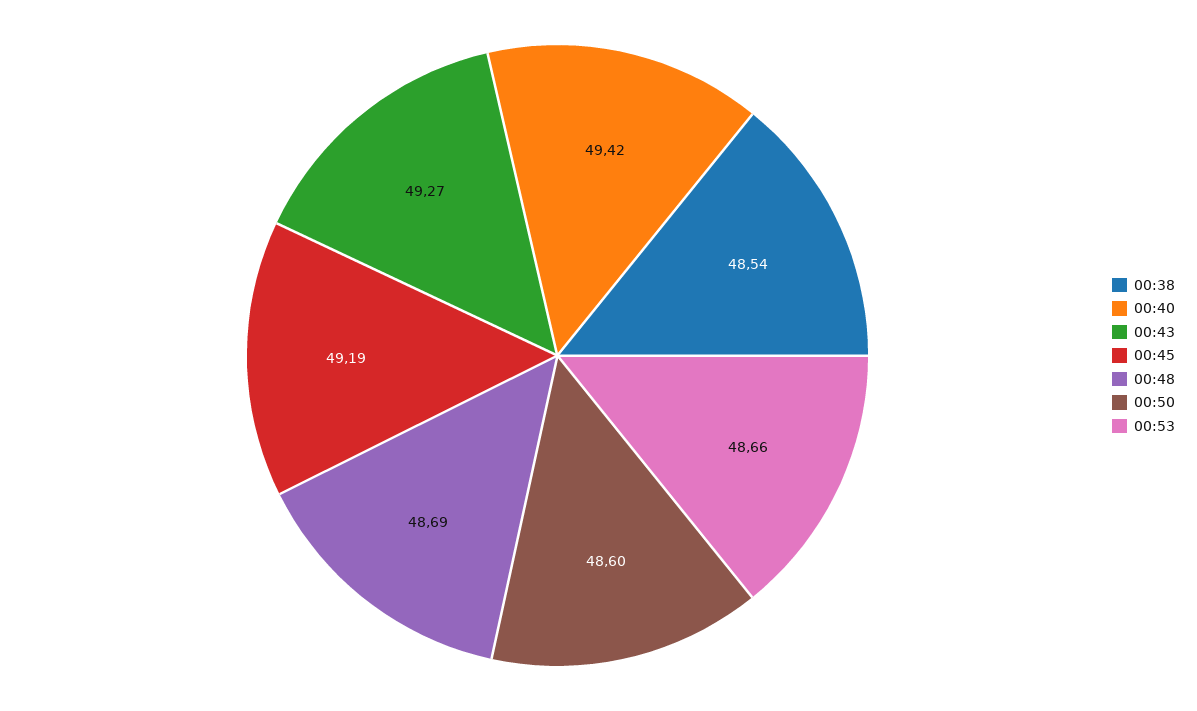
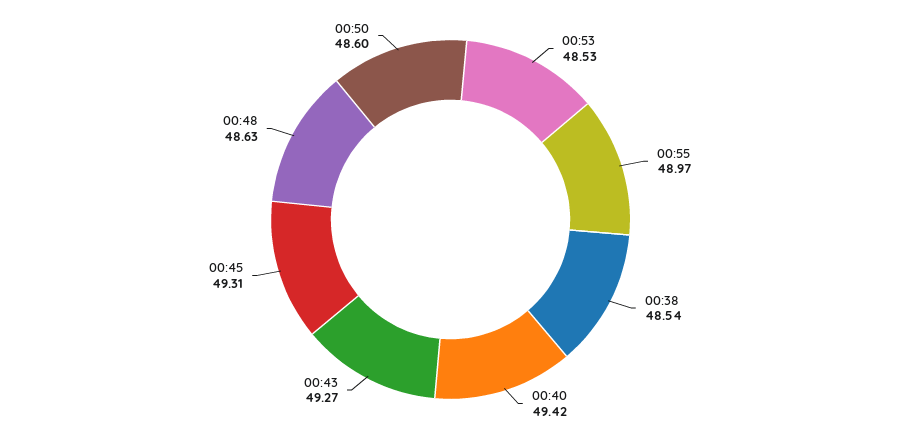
00:45: 49.19 -> 49.31
00:48: 48.69 -> 48.63
00:53: 48.66 -> 48.53
00:55: none -> 48.97

